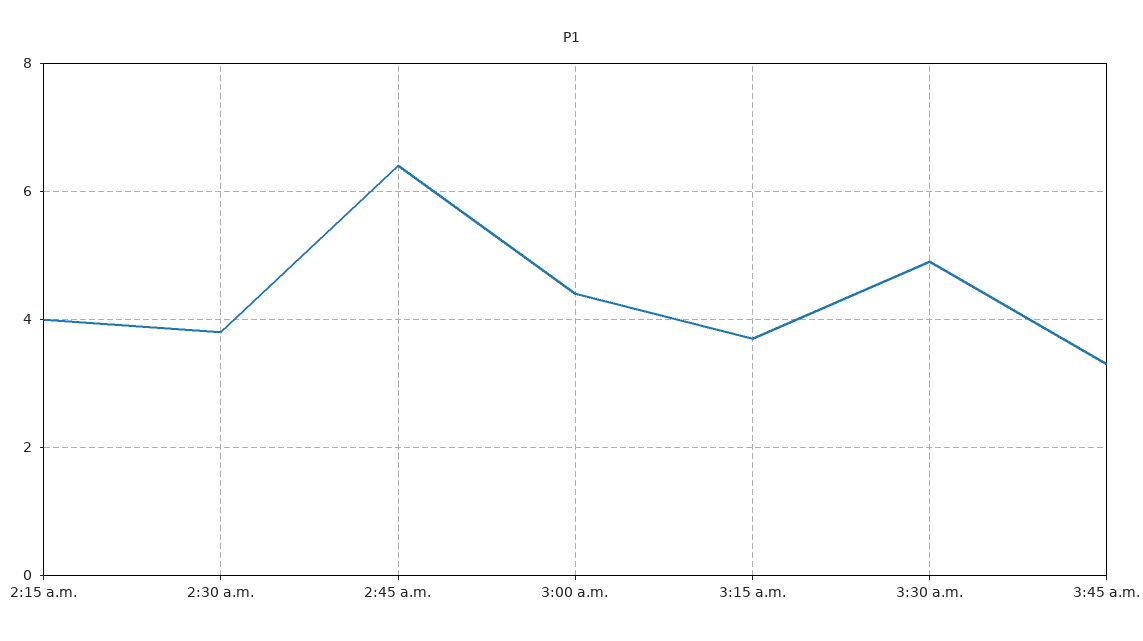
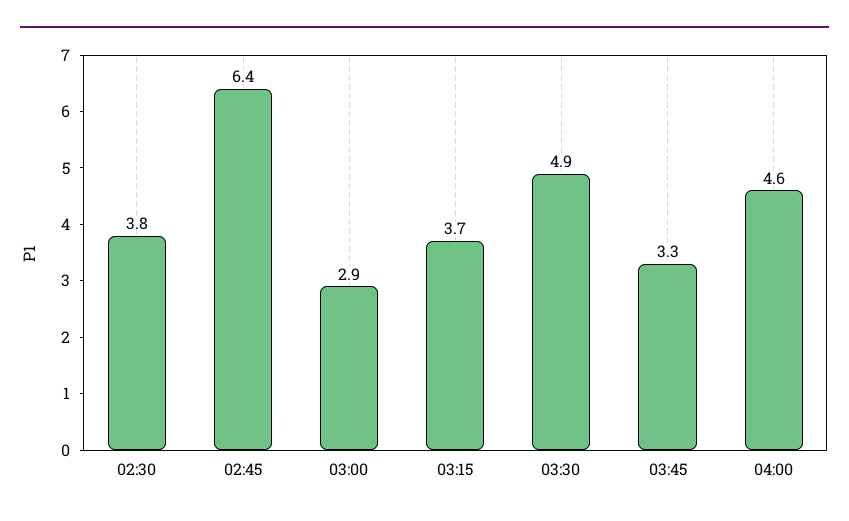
2:15 a.m.: 4 -> none
3:00 a.m.: 4.5 -> 2.9
04:00: none -> 4.6

